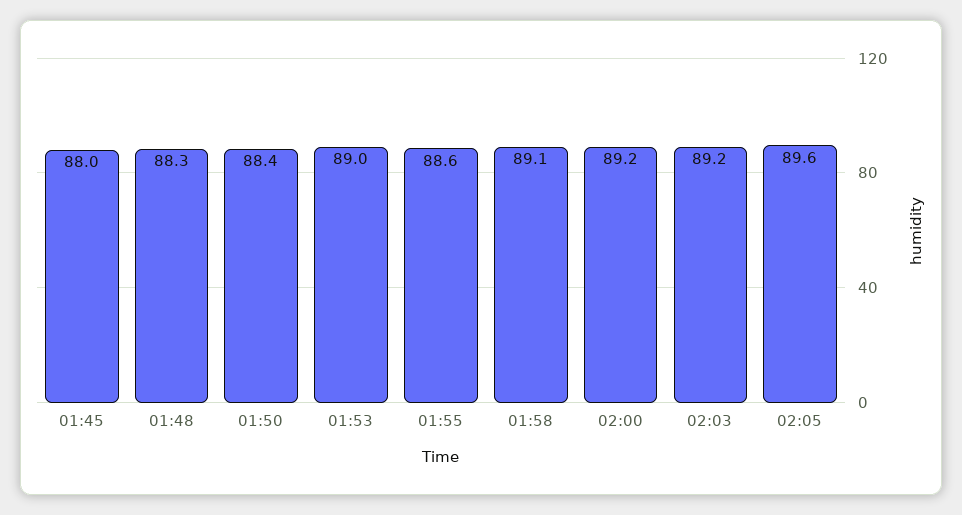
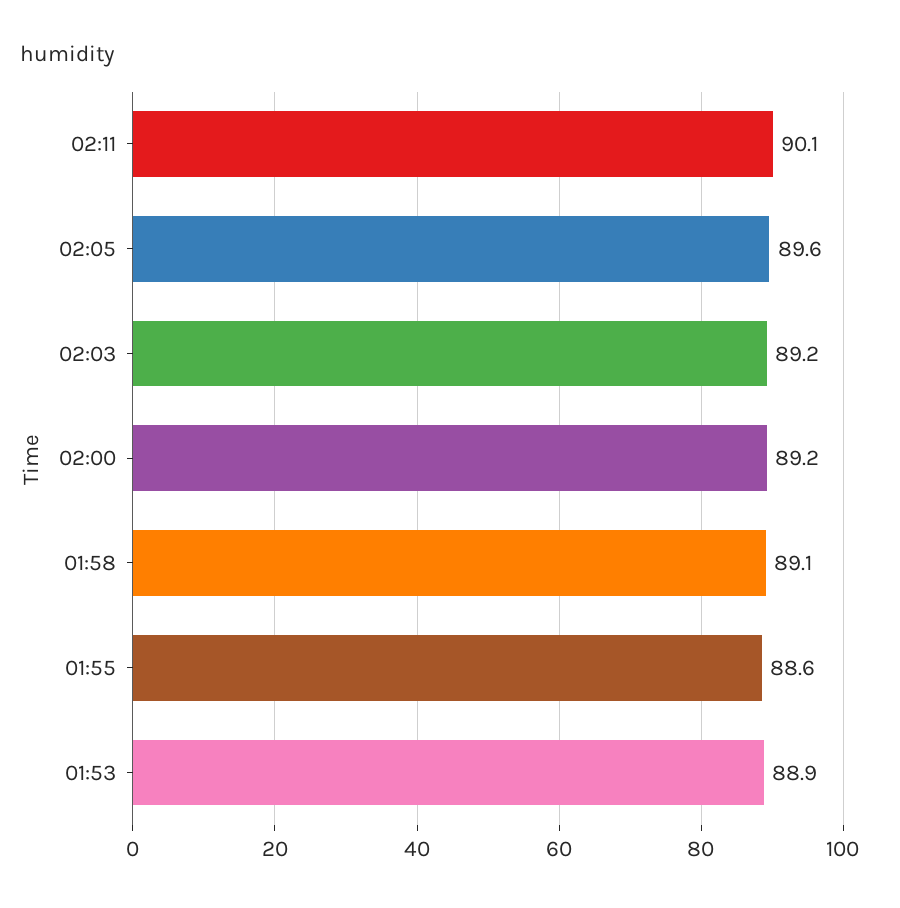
01:45: 88 -> none
01:48: 88.3 -> none
01:50: 88.4 -> none
01:53: 89 -> 88.9
02:11: none -> 90.1

